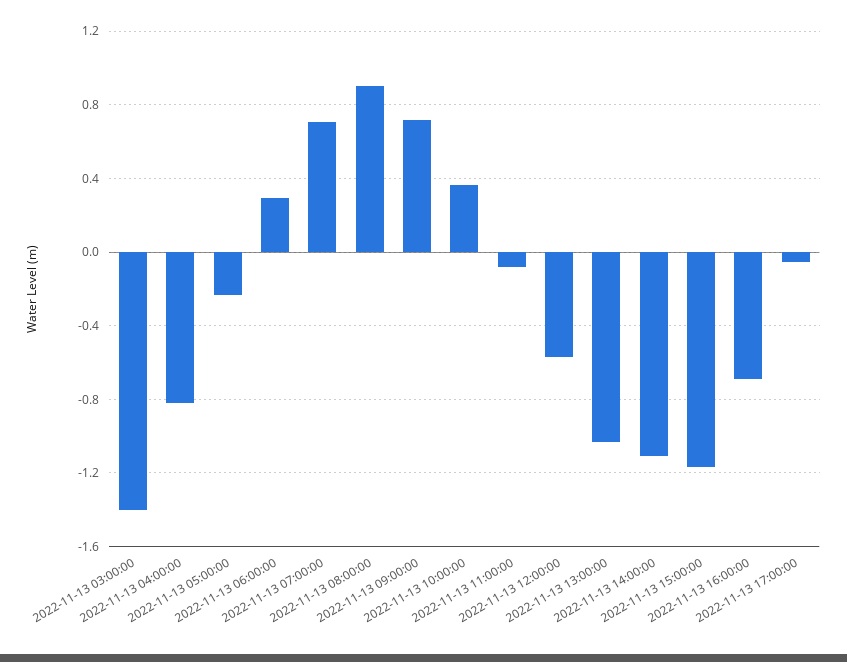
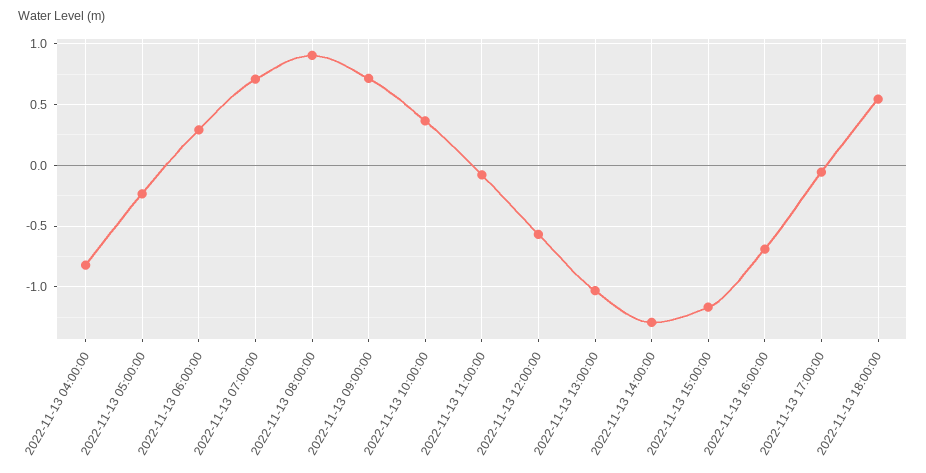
2022-11-13 03:00:00: -1.4 -> none
2022-11-13 14:00:00: -1.1 -> -1.3
2022-11-13 18:00:00: none -> 0.55

